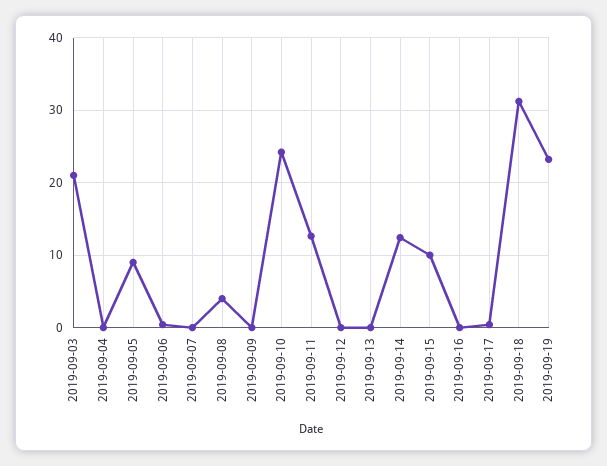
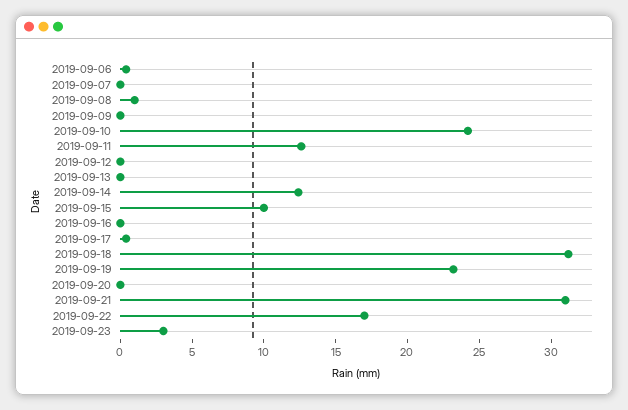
2019-09-03: 21 -> none
2019-09-04: 0 -> none
2019-09-05: 9 -> none
2019-09-08: 4 -> 1
2019-09-20: none -> 0
2019-09-21: none -> 31
2019-09-22: none -> 17
2019-09-23: none -> 3

